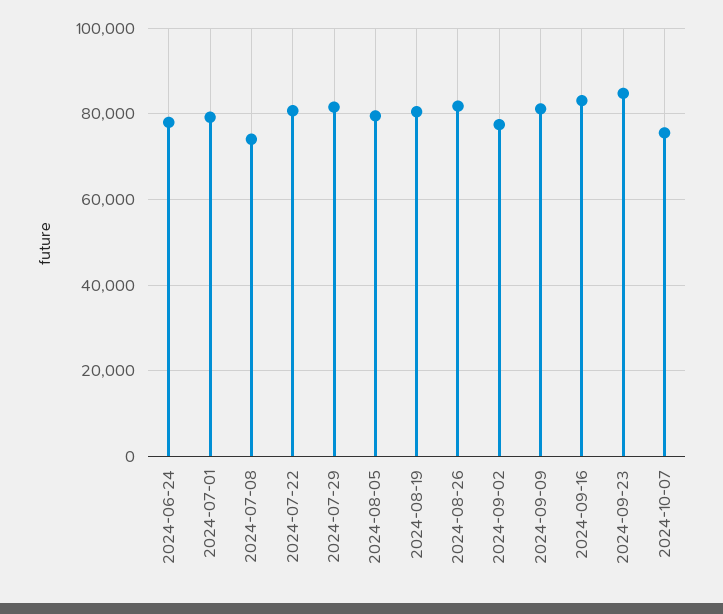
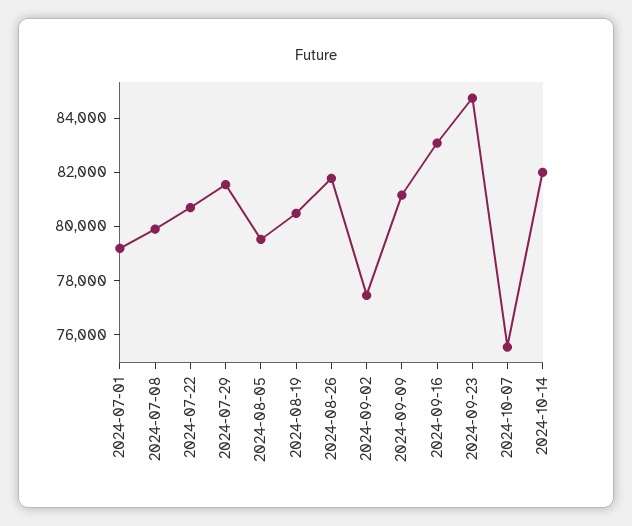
2024-06-24: 78000 -> none
2024-07-08: 74000 -> 80000
2024-10-14: none -> 82000

